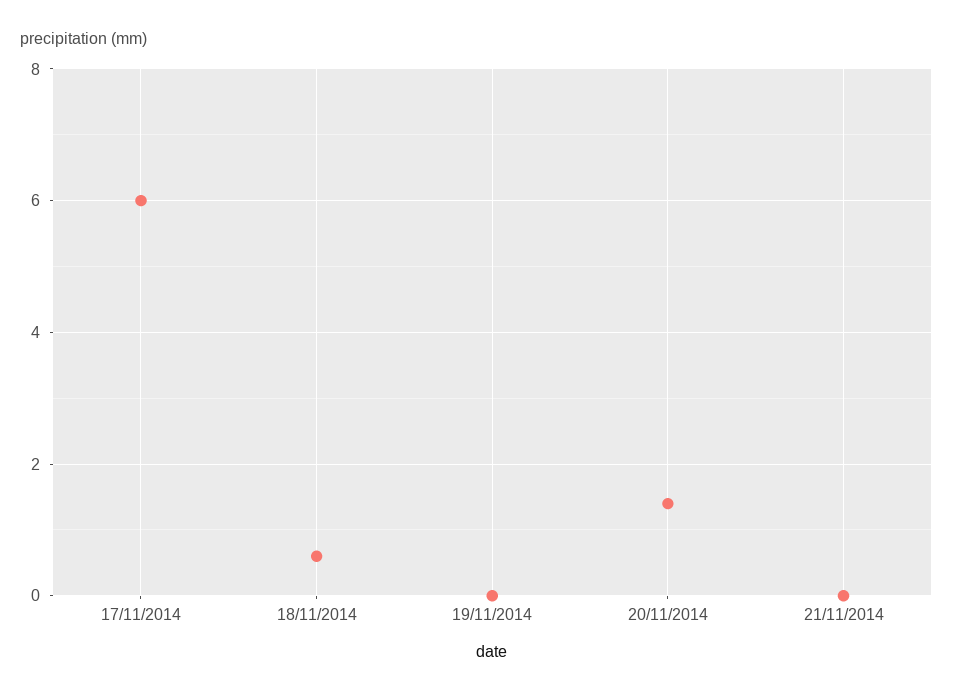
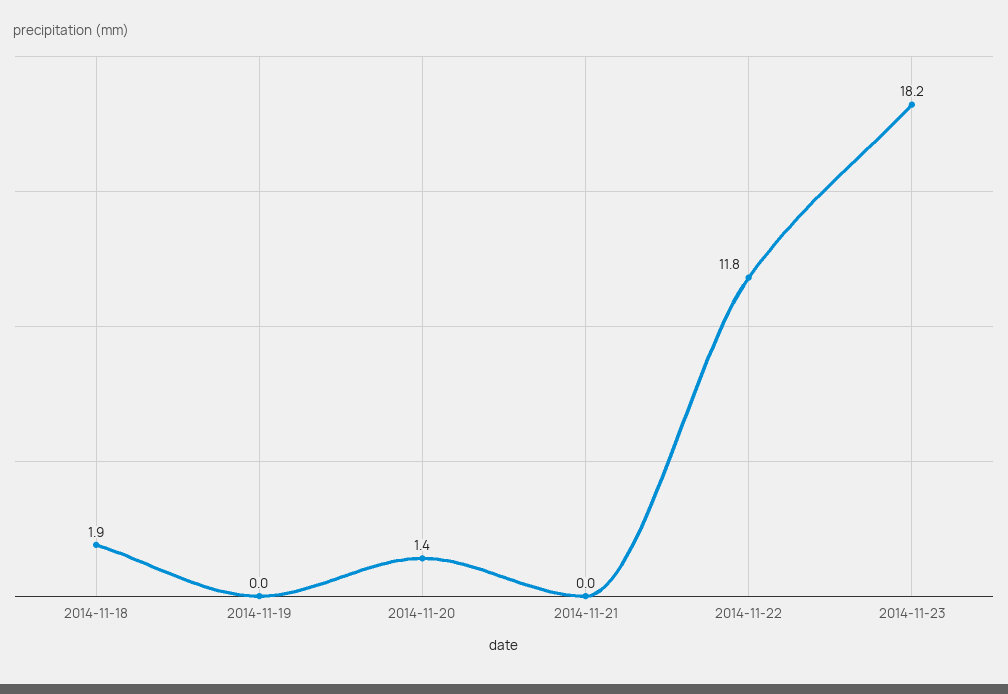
17/11/2014: 6 -> none
18/11/2014: 0.5 -> 1.9
2014-11-22: none -> 11.8
2014-11-23: none -> 18.2

